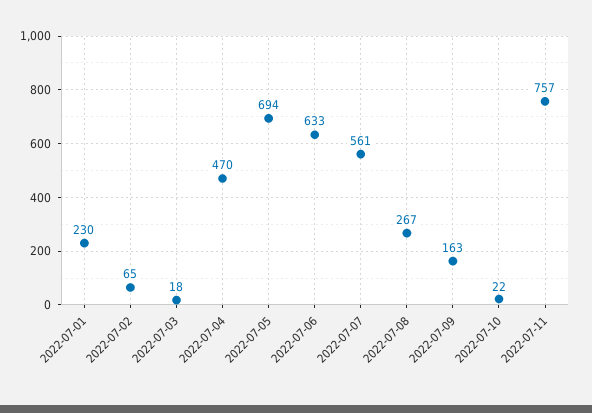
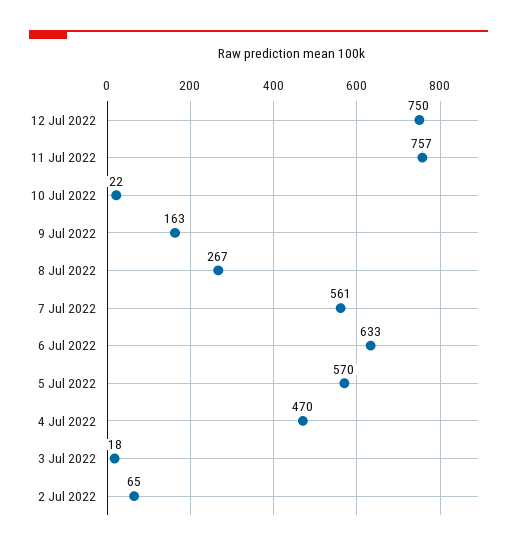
2022-07-01: 230 -> none
2022-07-05: 694 -> 570
12 Jul 2022: none -> 750

